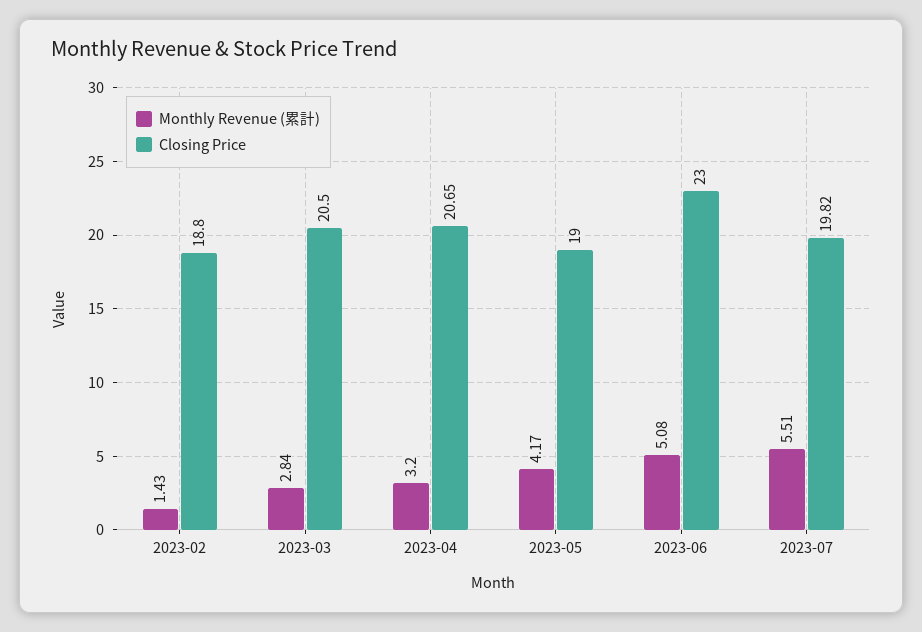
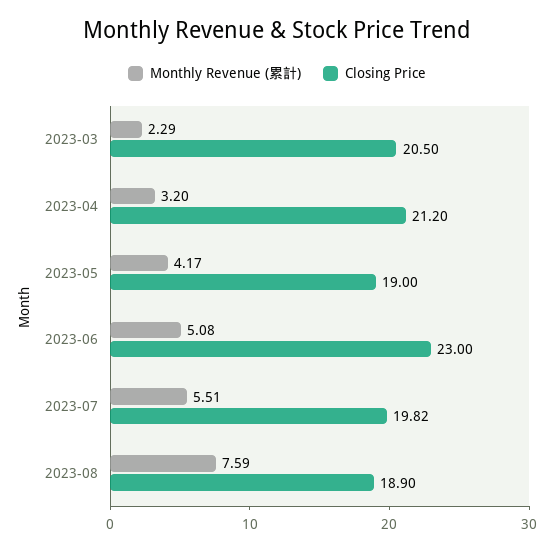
Monthly Revenue (累計), 2023-02: 1.43 -> none
Closing Price, 2023-02: 18.8 -> none
Monthly Revenue (累計), 2023-03: 2.84 -> 2.29
Closing Price, 2023-04: 20.65 -> 21.2
Monthly Revenue (累計), 2023-08: none -> 7.59
Closing Price, 2023-08: none -> 18.9

